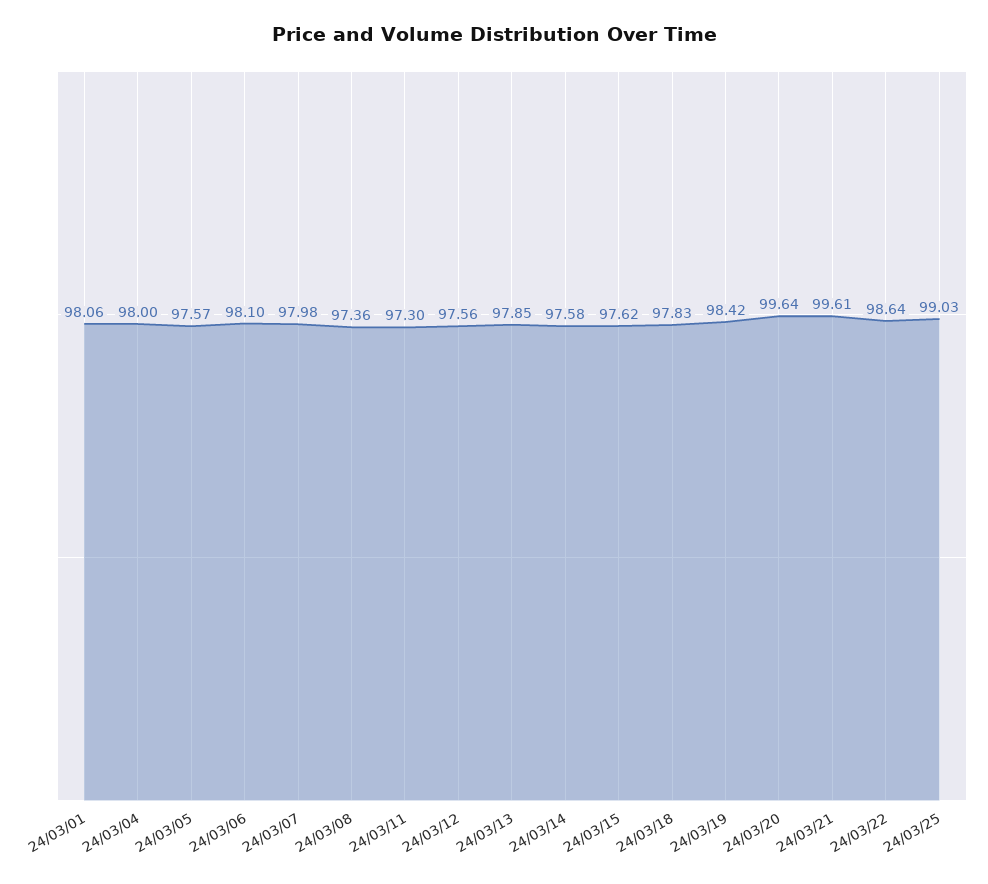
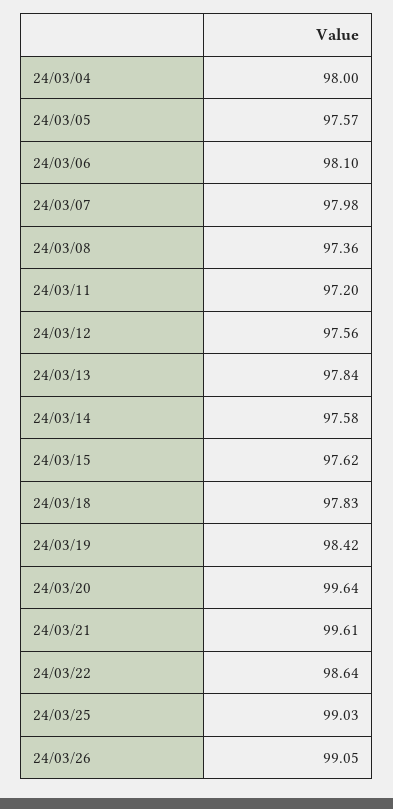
24/03/01: 98.06 -> none
24/03/11: 97.3 -> 97.2
24/03/13: 97.85 -> 97.84
24/03/26: none -> 99.05

